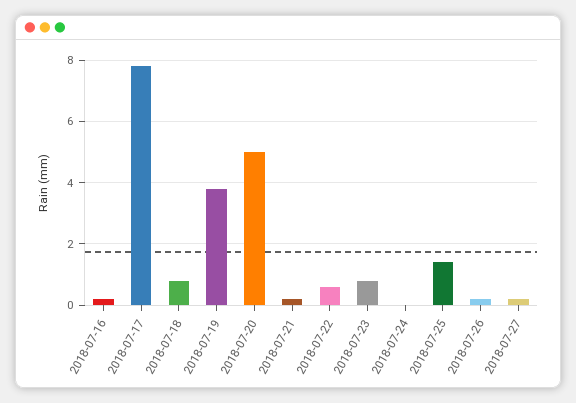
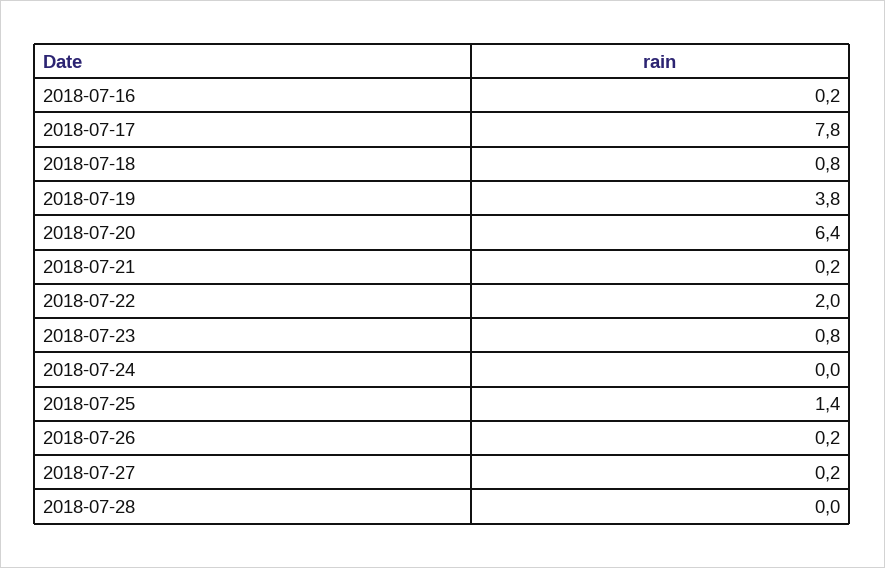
2018-07-20: 5 -> 6.4
2018-07-22: 0.5 -> 2
2018-07-28: none -> 0

